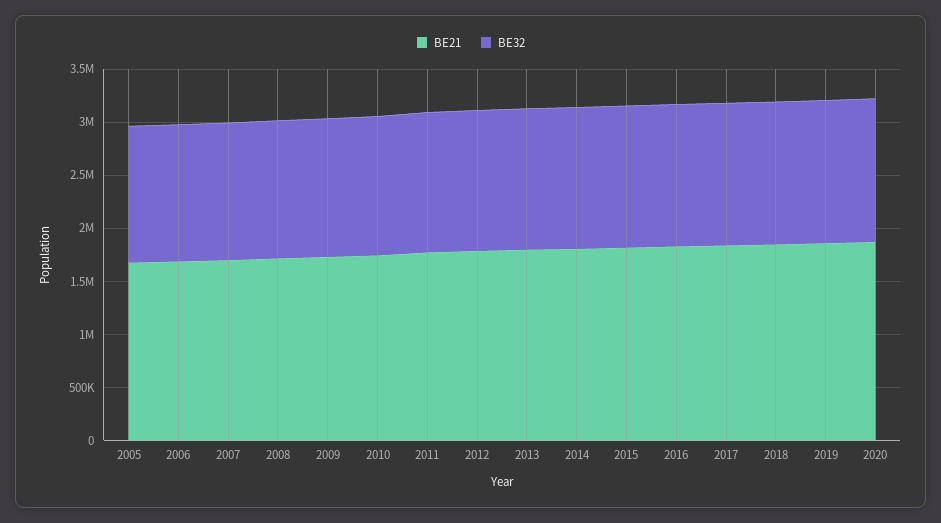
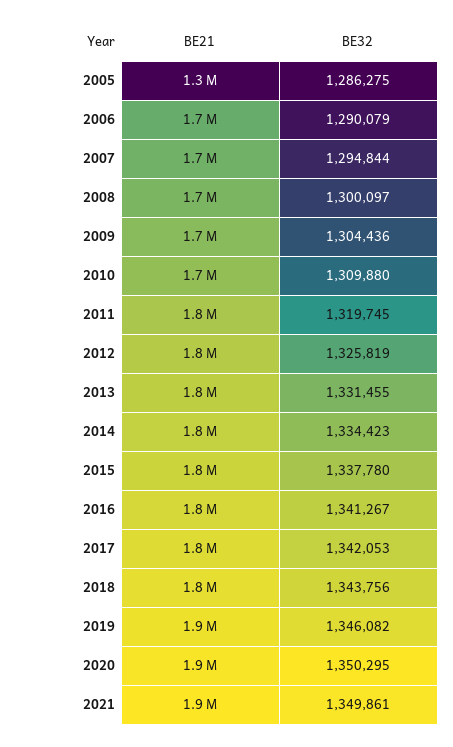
BE21, 2005: 1700000 -> 1300000
BE21, 2021: none -> 1900000
BE32, 2021: none -> 1349861

